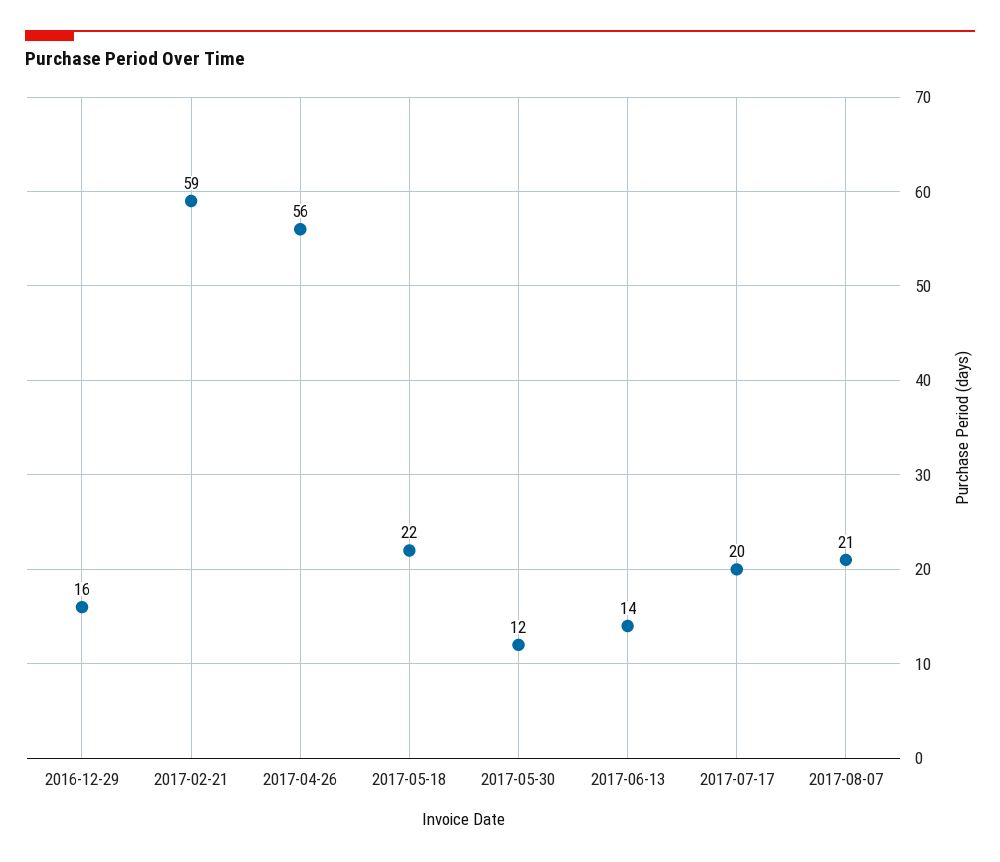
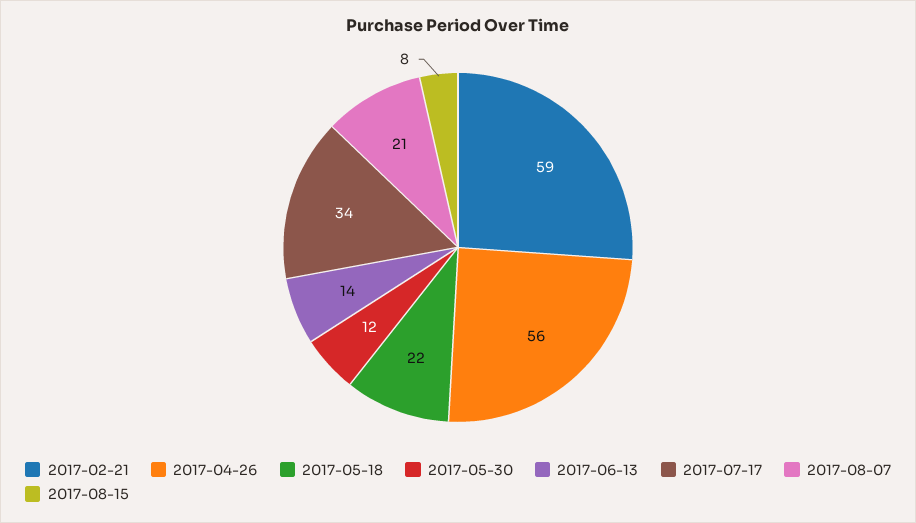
2016-12-29: 16 -> none
2017-07-17: 20 -> 34
2017-08-15: none -> 8

